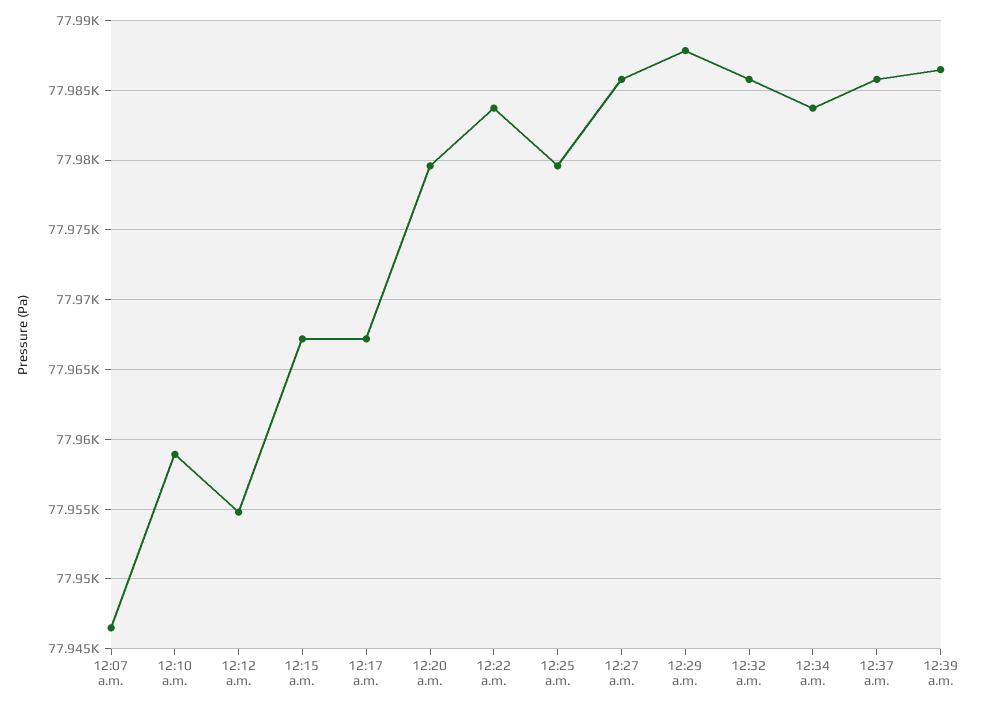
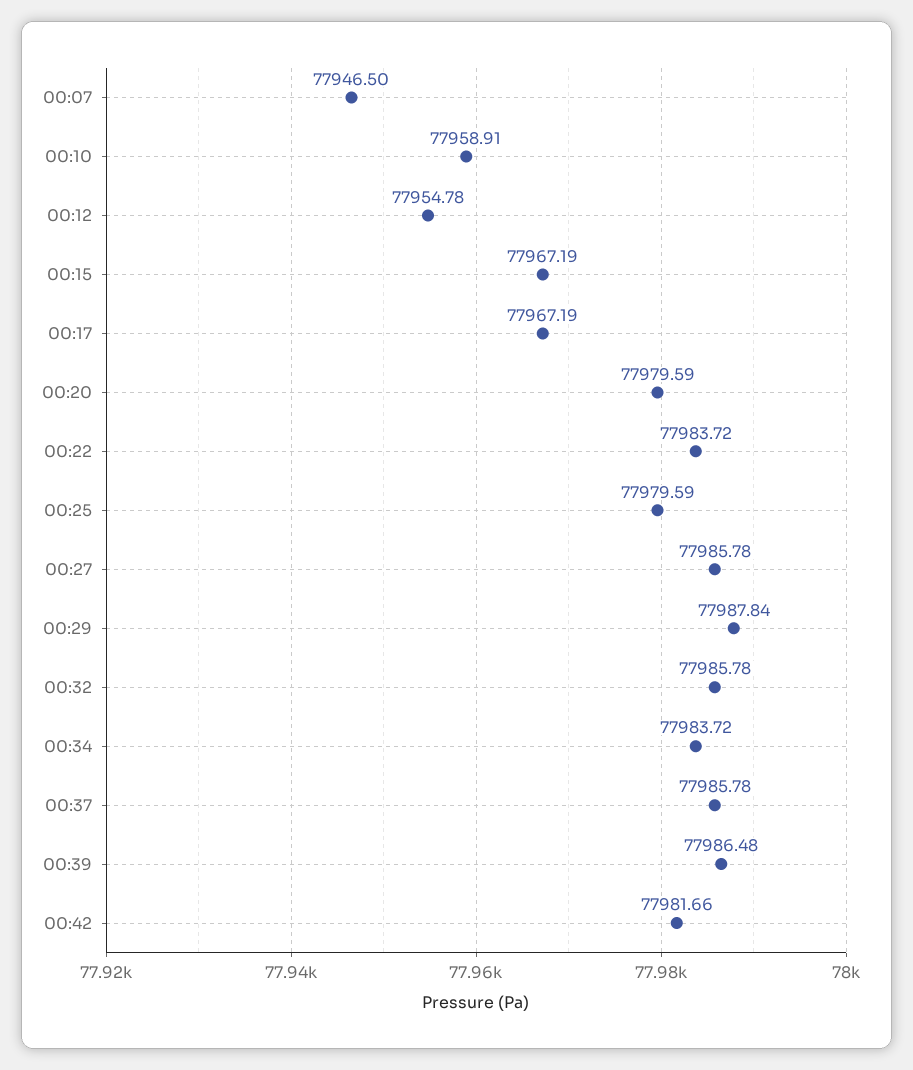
00:42: none -> 77981.66

